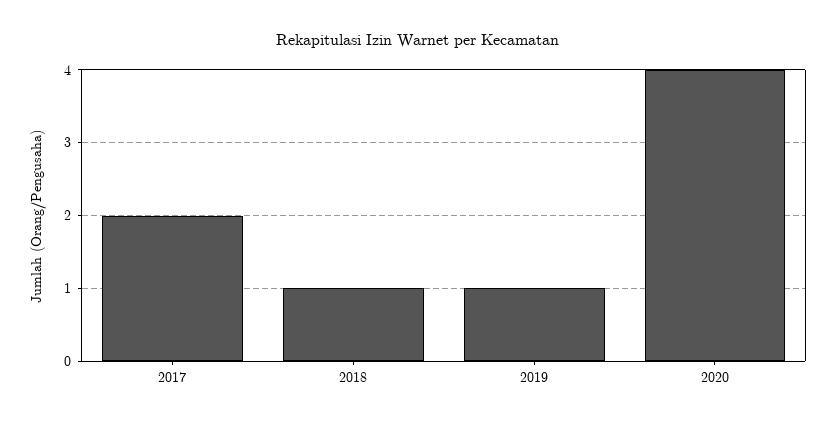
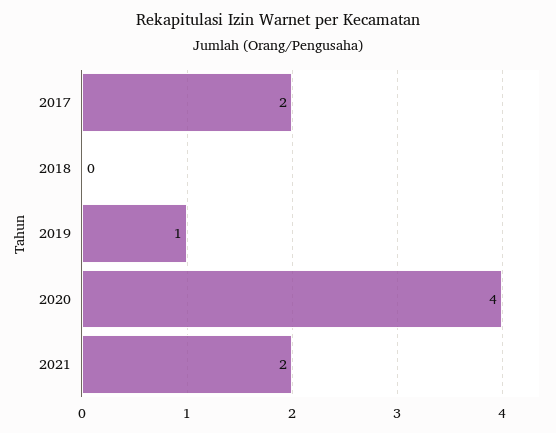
2018: 1 -> 0
2021: none -> 2

